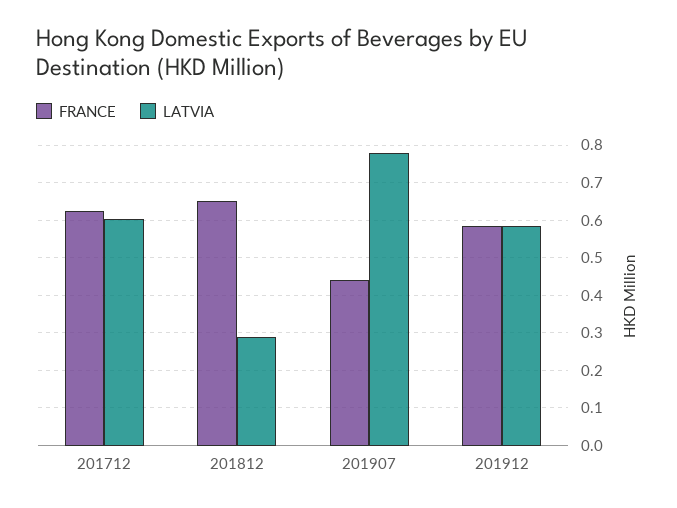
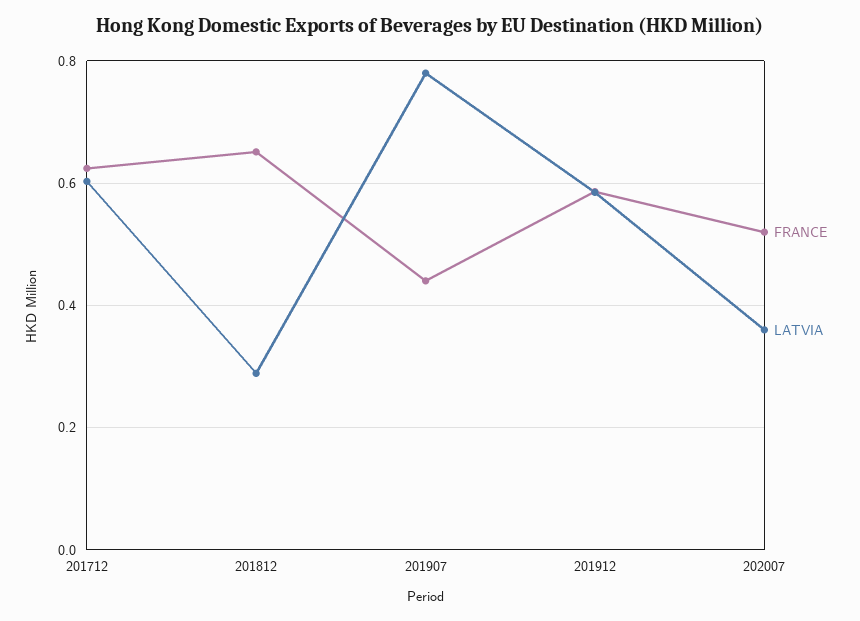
FRANCE, 202007: none -> 0.52
LATVIA, 202007: none -> 0.36

